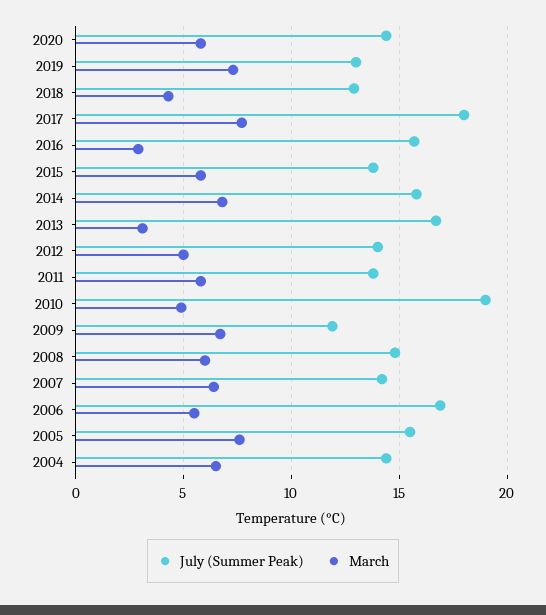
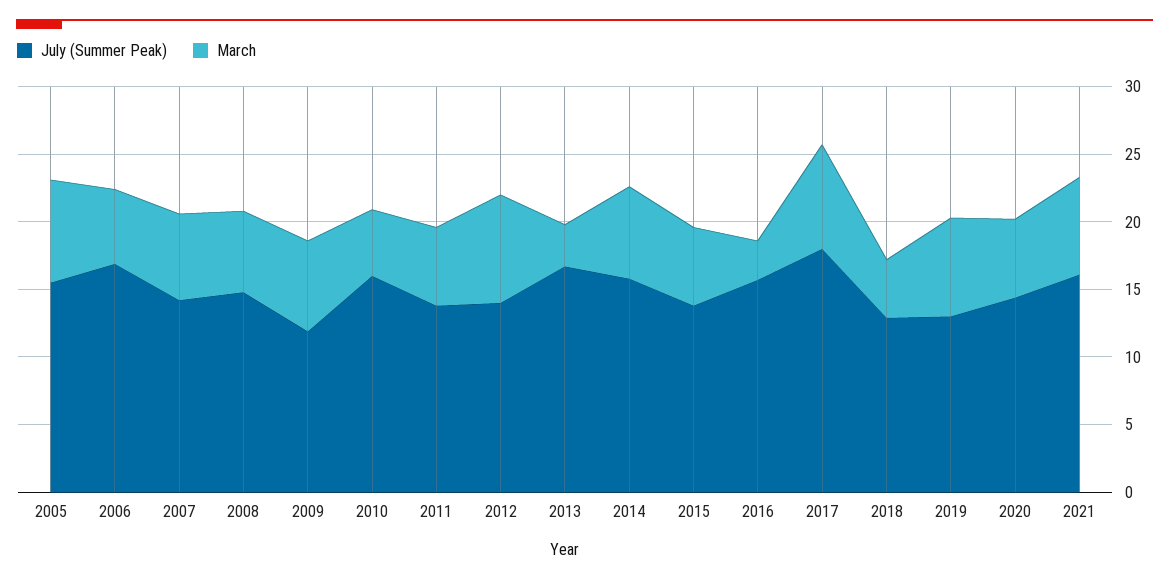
March, 2012: 5 -> 8
July (Summer Peak), 2010: 19 -> 16
July (Summer Peak), 2004: 14.5 -> none
March, 2004: 6.5 -> none
July (Summer Peak), 2021: none -> 16
March, 2021: none -> 7

